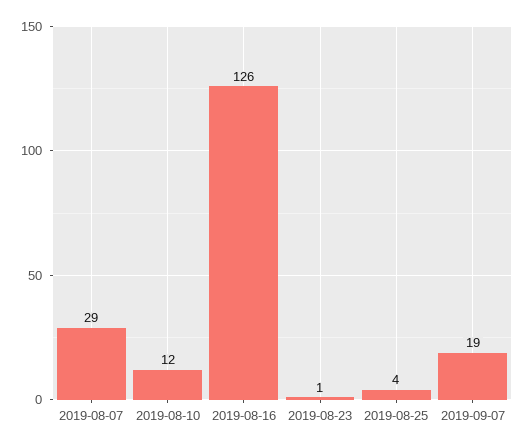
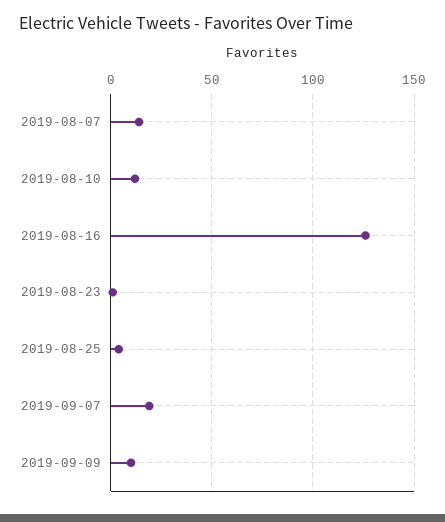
2019-08-07: 29 -> 15
2019-09-09: none -> 10

